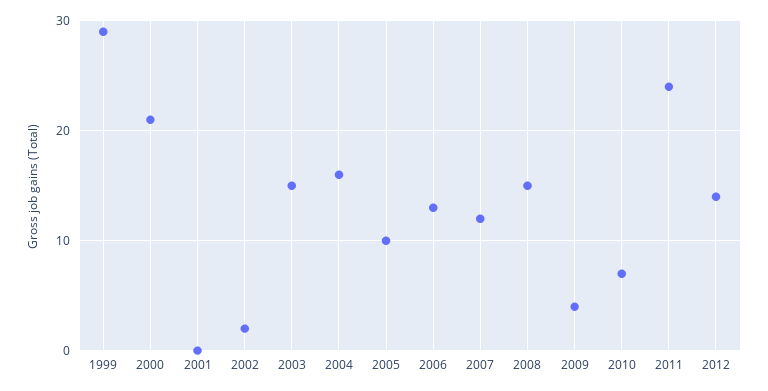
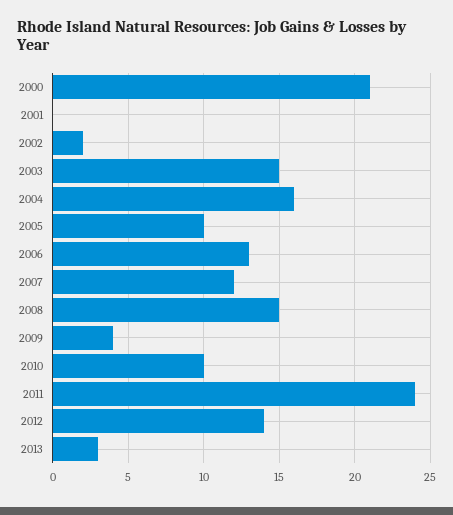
1999: 29 -> none
2010: 7 -> 10
2013: none -> 3

